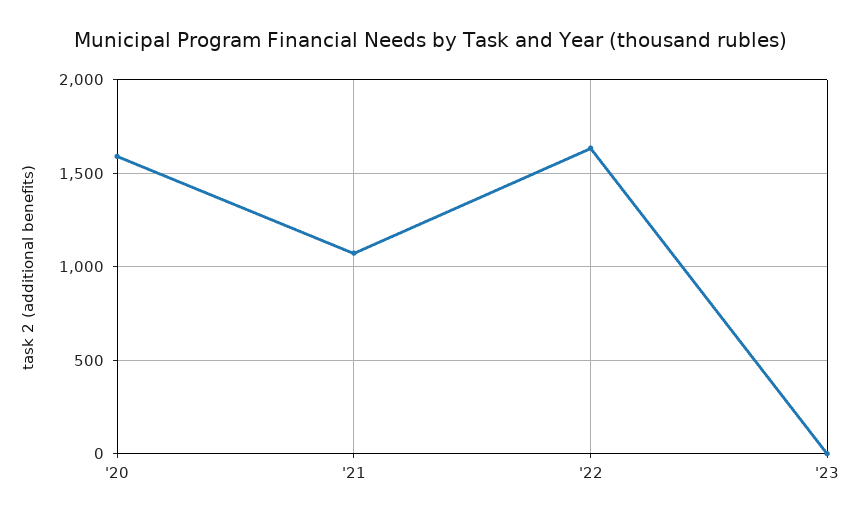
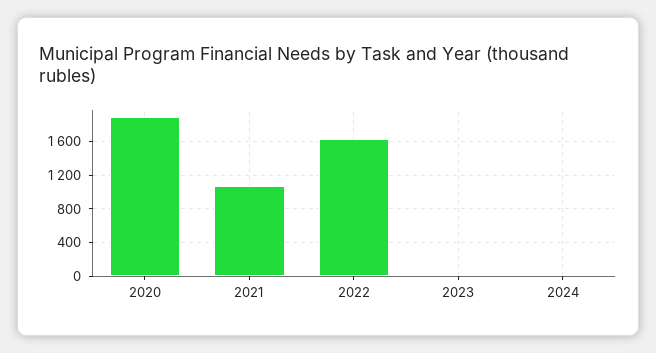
'20: 1600 -> 1900
2024: none -> 0

